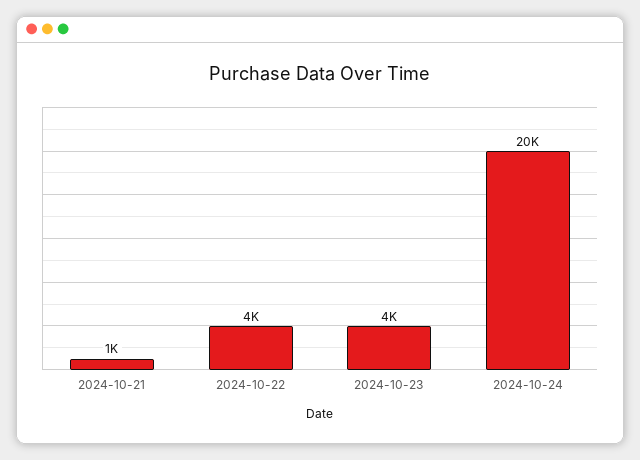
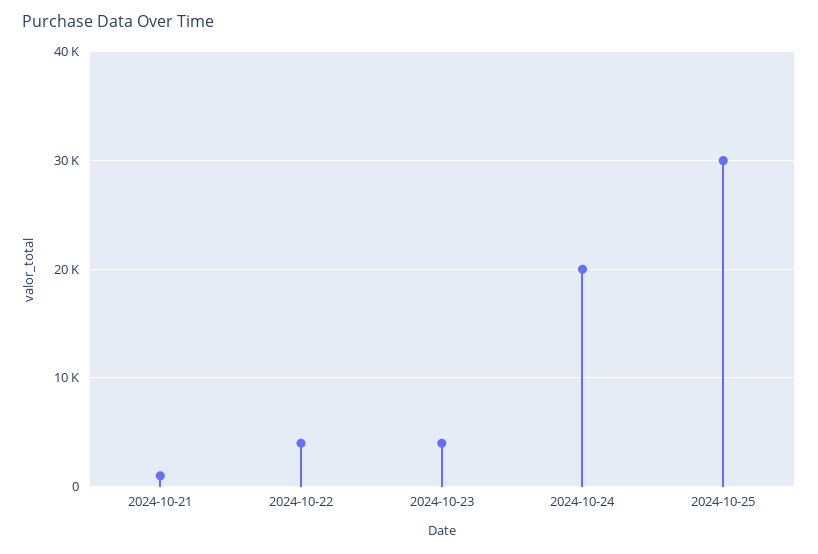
2024-10-25: none -> 30000

